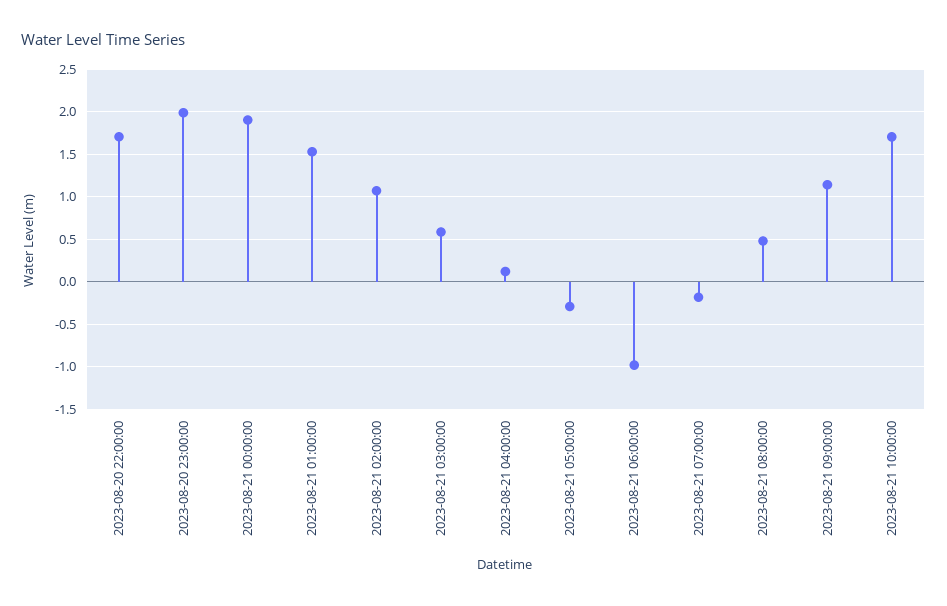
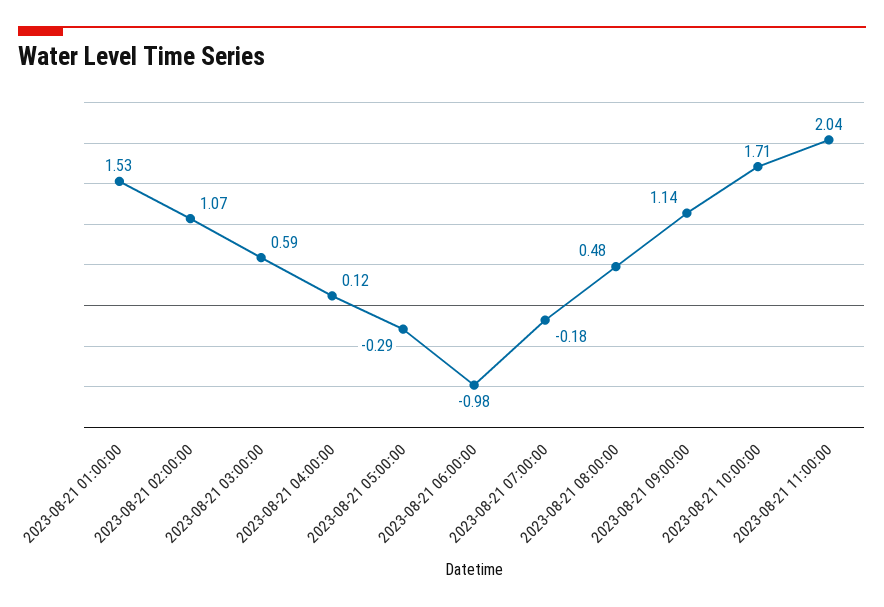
2023-08-20 22:00:00: 1.7 -> none
2023-08-20 23:00:00: 2 -> none
2023-08-21 00:00:00: 1.9 -> none
2023-08-21 11:00:00: none -> 2.04

